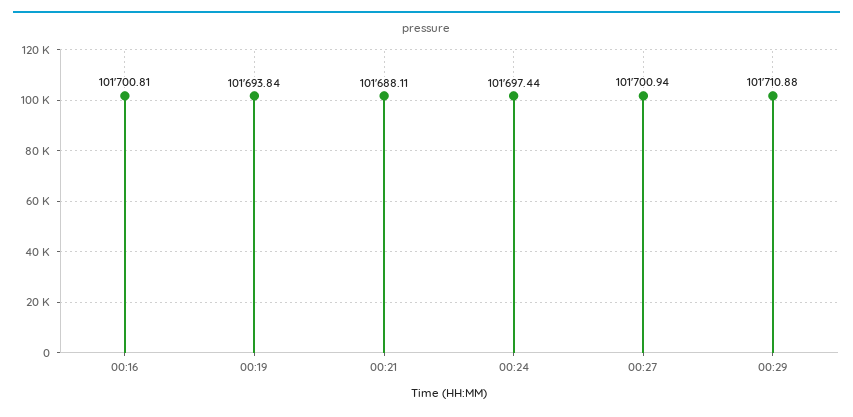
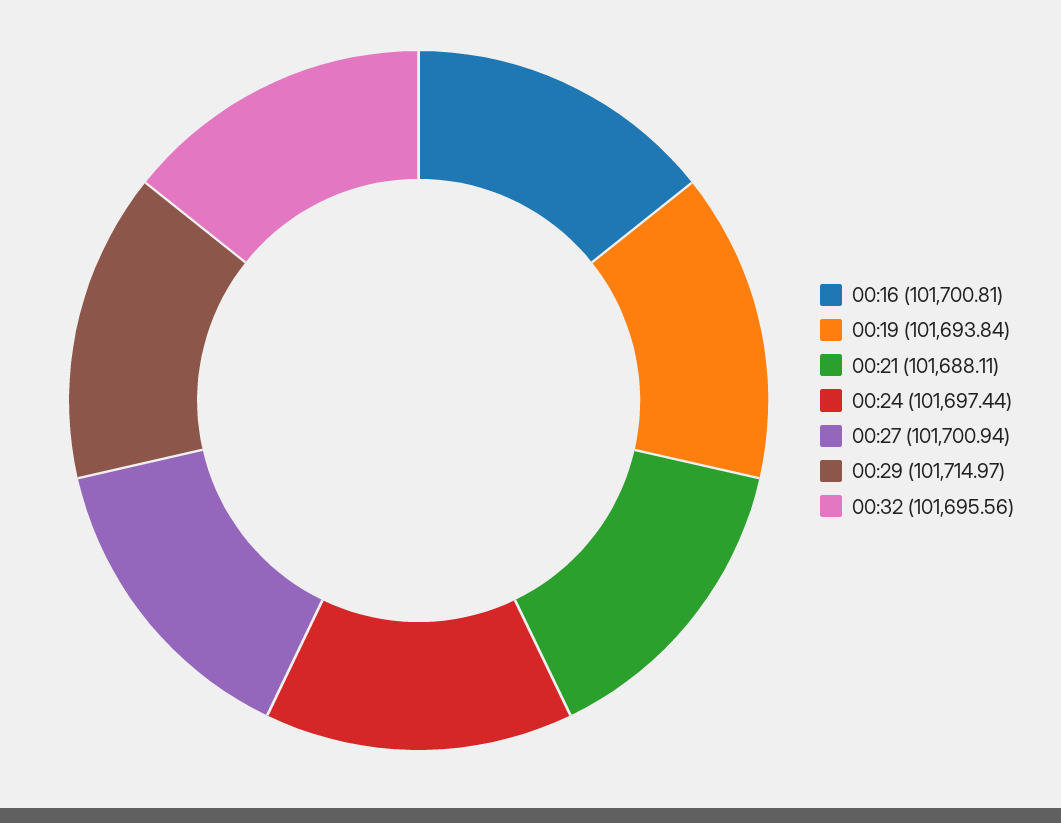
00:29: 101710.88 -> 101714.97
00:32: none -> 101695.56

